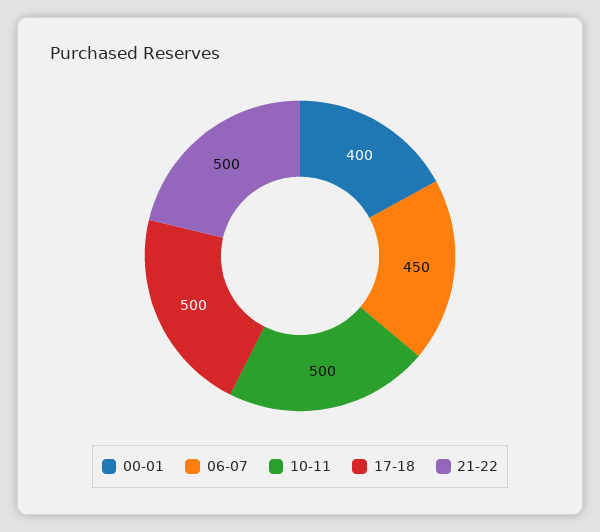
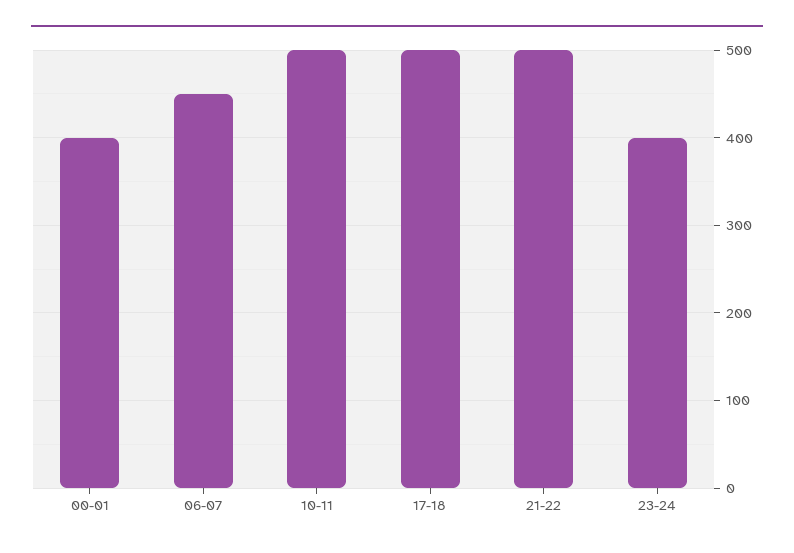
23-24: none -> 400

